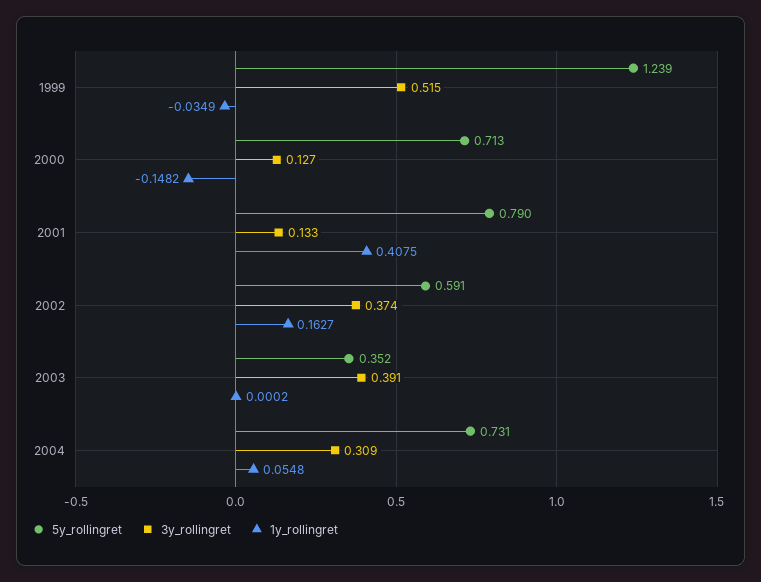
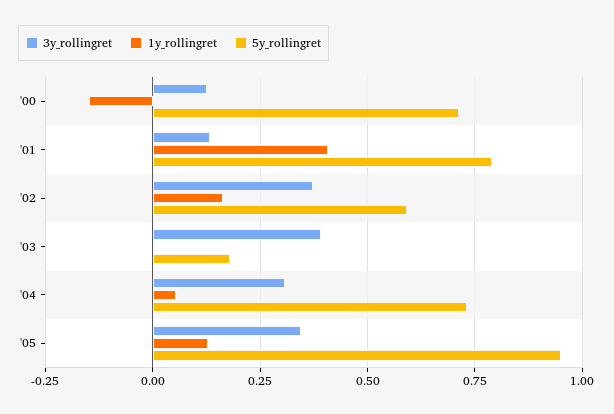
5y_rollingret, 1999: 1.239 -> none
3y_rollingret, 1999: 0.515 -> none
1y_rollingret, 1999: -0.0349 -> none
5y_rollingret, 2003: 0.352 -> 0.175
3y_rollingret, '05: none -> 0.35
1y_rollingret, '05: none -> 0.125
5y_rollingret, '05: none -> 0.95

